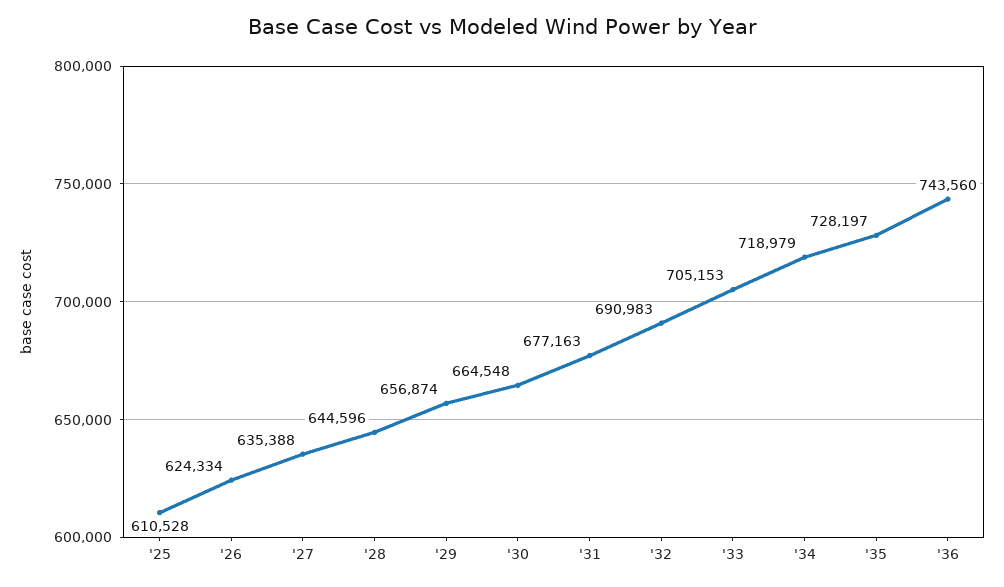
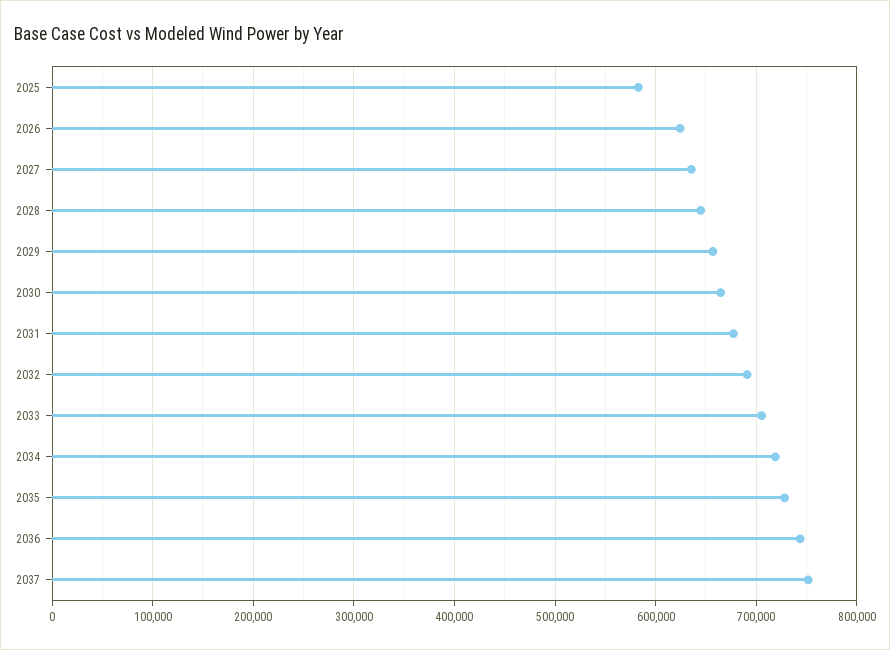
'25: 610528 -> 580000
2037: none -> 750000

